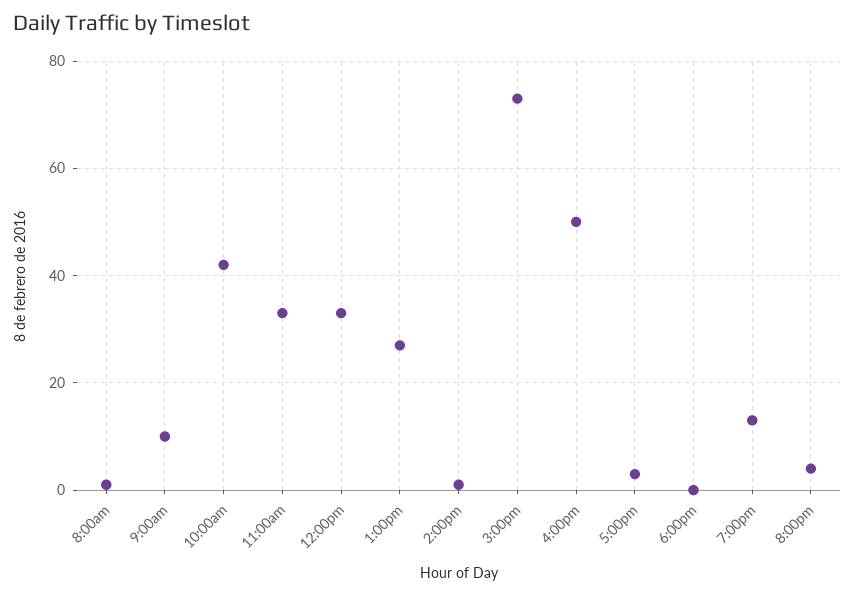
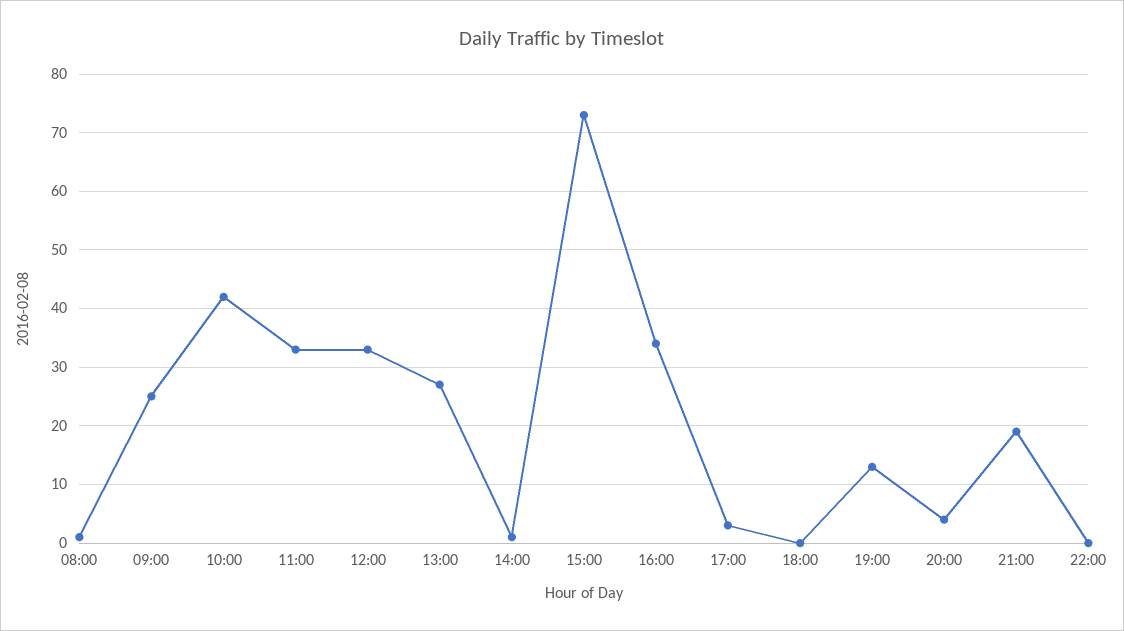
9:00am: 10 -> 25
4:00pm: 50 -> 35
21:00: none -> 20
22:00: none -> 0

